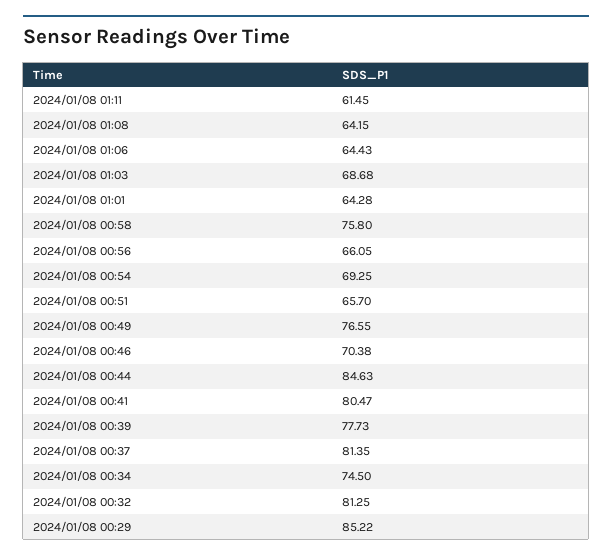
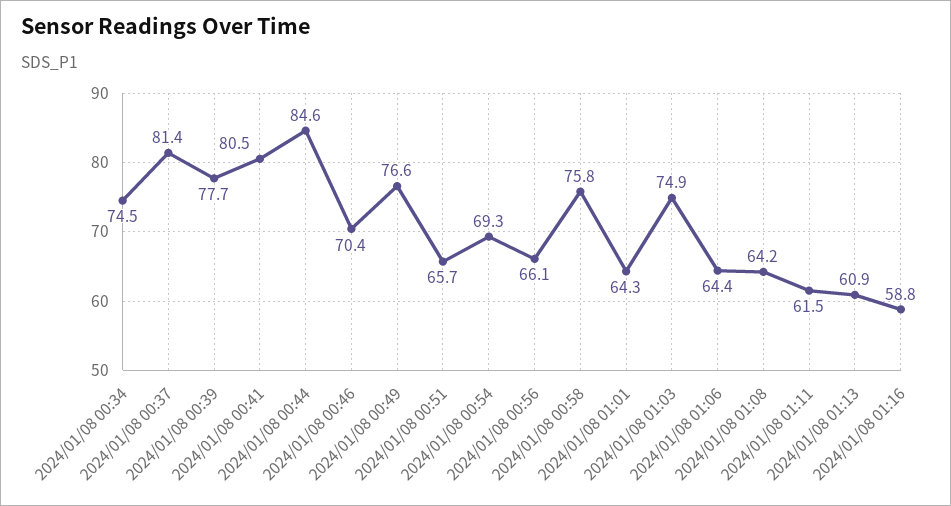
2024/01/08 01:03: 68.68 -> 74.9
2024/01/08 00:32: 81.25 -> none
2024/01/08 00:29: 85.22 -> none
2024/01/08 01:13: none -> 60.9
2024/01/08 01:16: none -> 58.8

